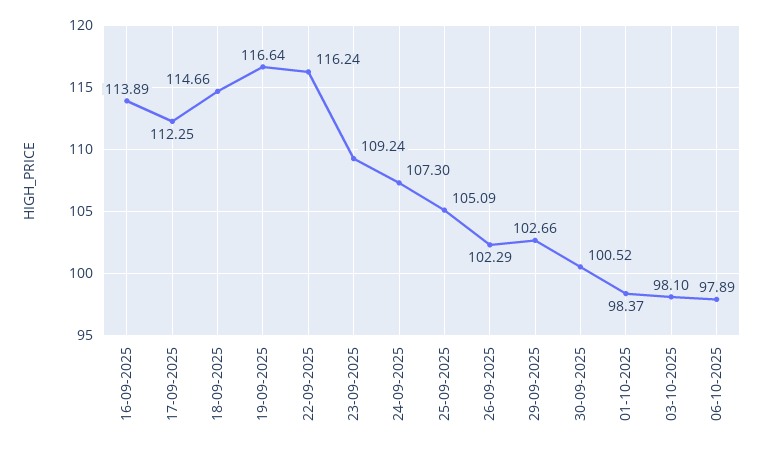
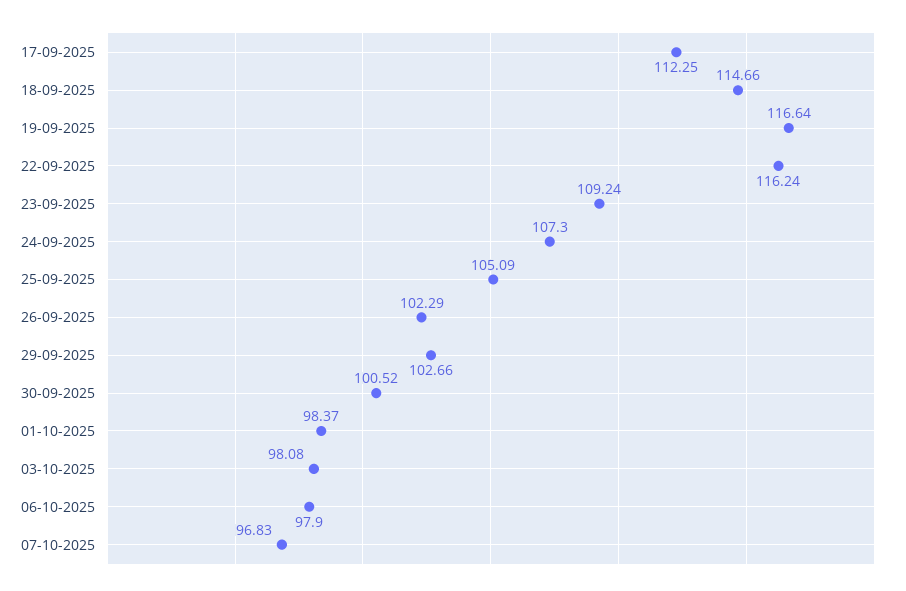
16-09-2025: 113.89 -> none
03-10-2025: 98.1 -> 98.08
06-10-2025: 97.89 -> 97.9
07-10-2025: none -> 96.83

